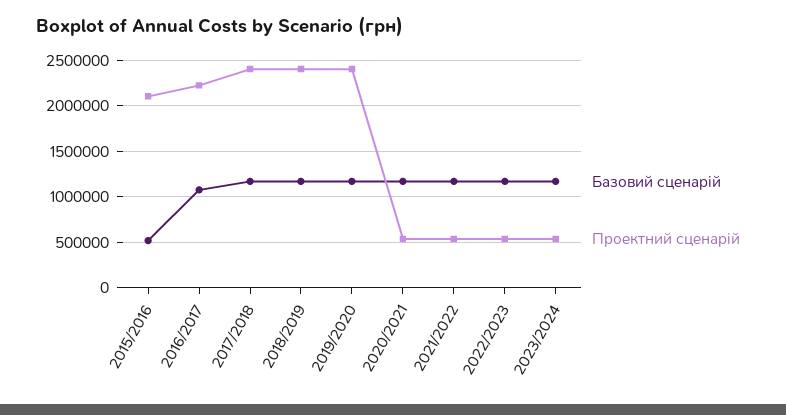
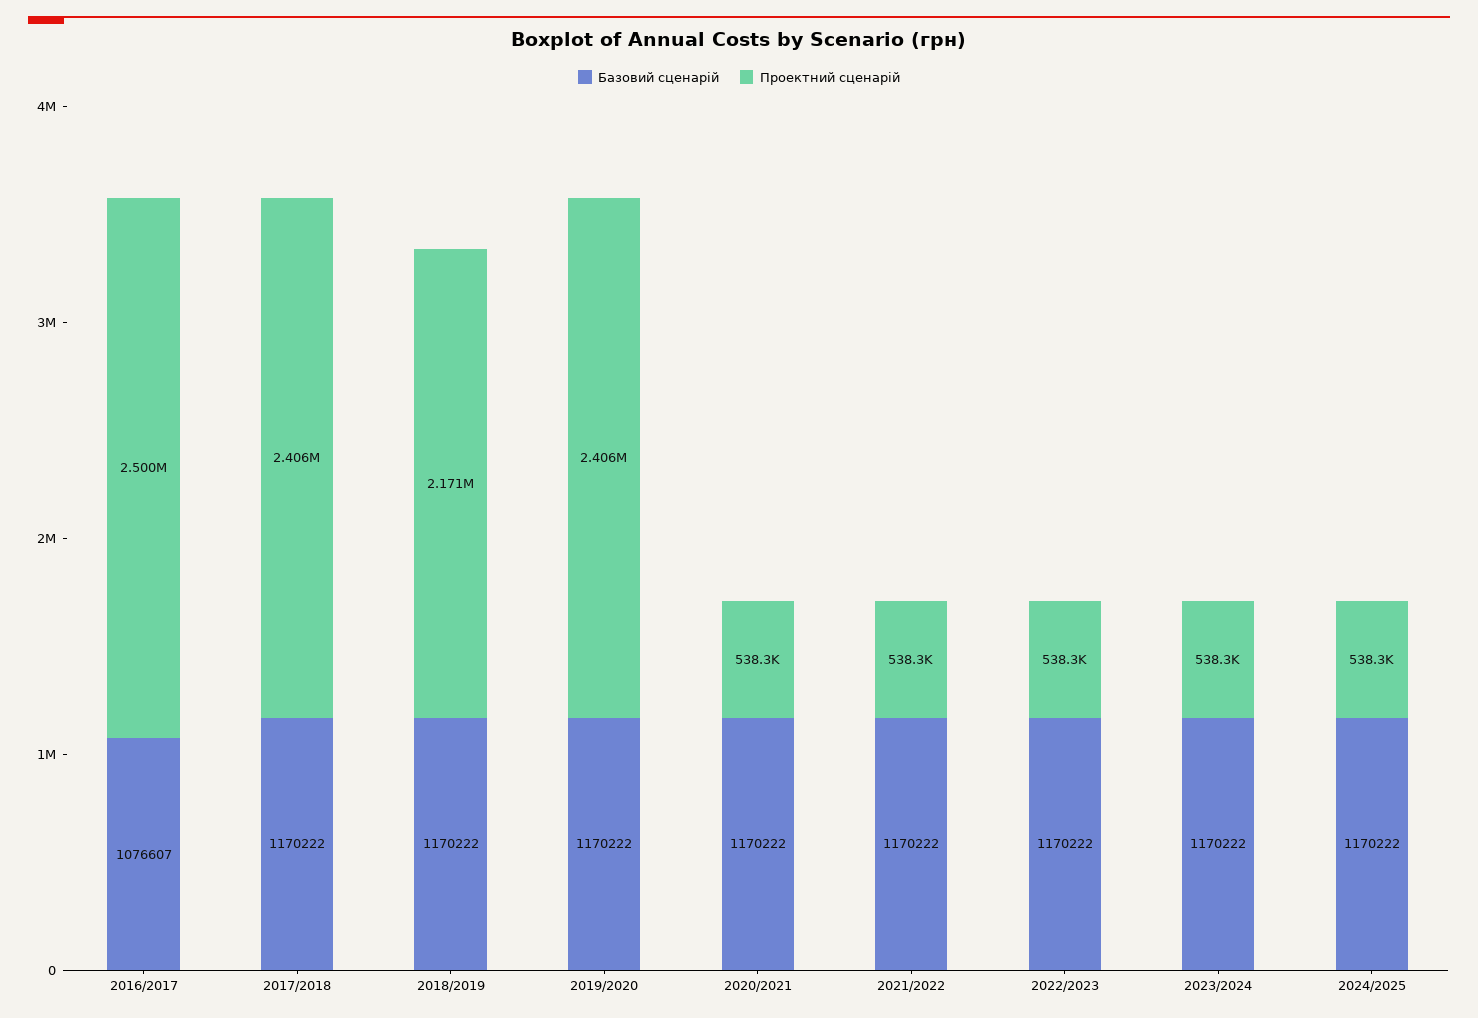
Базовий сценарій, 2015/2016: 500000 -> none
Проектний сценарій, 2015/2016: 2100000 -> none
Проектний сценарій, 2016/2017: 2200000 -> 2500000
Проектний сценарій, 2018/2019: 2400000 -> 2171000
Базовий сценарій, 2024/2025: none -> 1170222
Проектний сценарій, 2024/2025: none -> 538300

